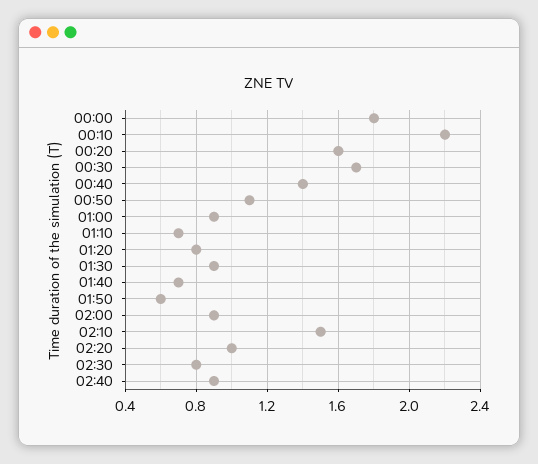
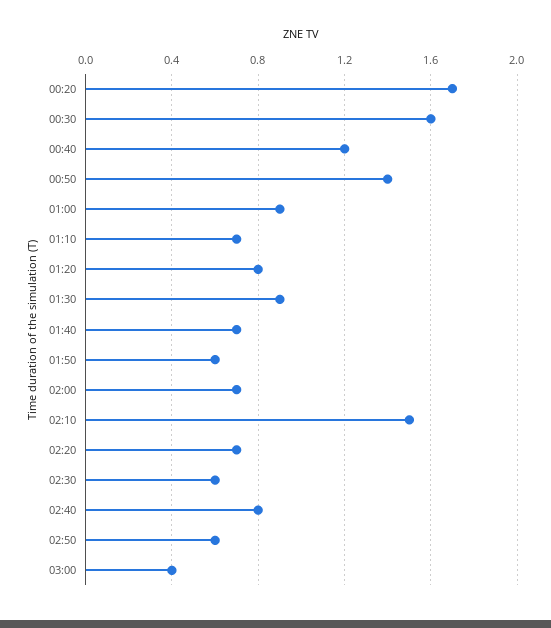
00:00: 1.8 -> none
00:10: 2.2 -> none
00:20: 1.6 -> 1.7
00:30: 1.7 -> 1.6
00:40: 1.4 -> 1.2
00:50: 1.1 -> 1.4
02:00: 0.9 -> 0.7
02:20: 1 -> 0.7
02:30: 0.8 -> 0.6
02:40: 0.9 -> 0.8
02:50: none -> 0.6
03:00: none -> 0.4

